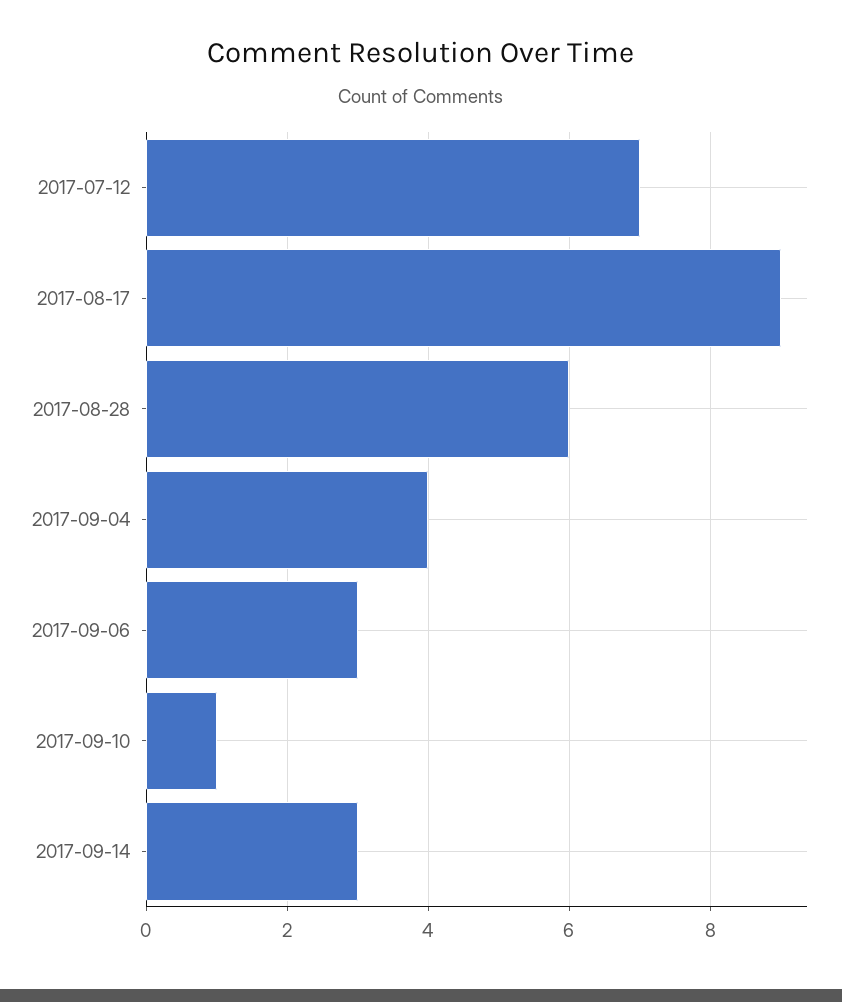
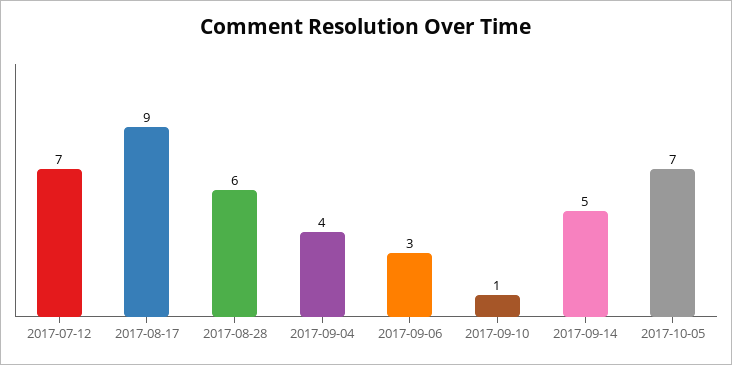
2017-09-14: 3 -> 5
2017-10-05: none -> 7

